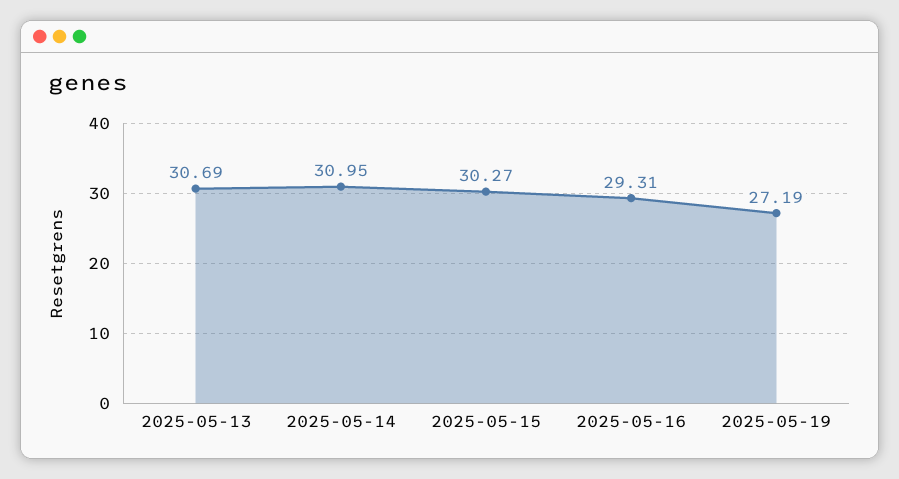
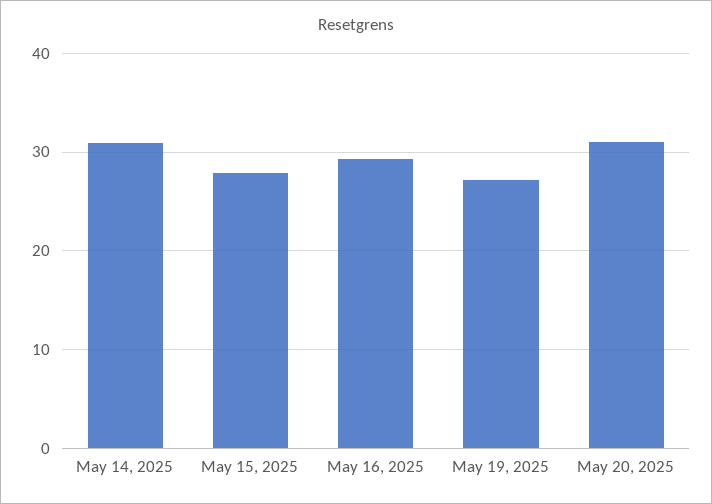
2025-05-13: 30.69 -> none
2025-05-15: 30.27 -> 28
May 20, 2025: none -> 31

